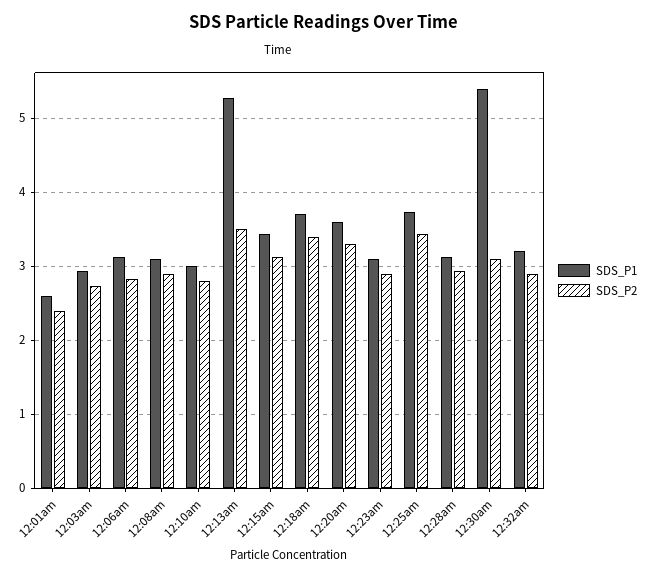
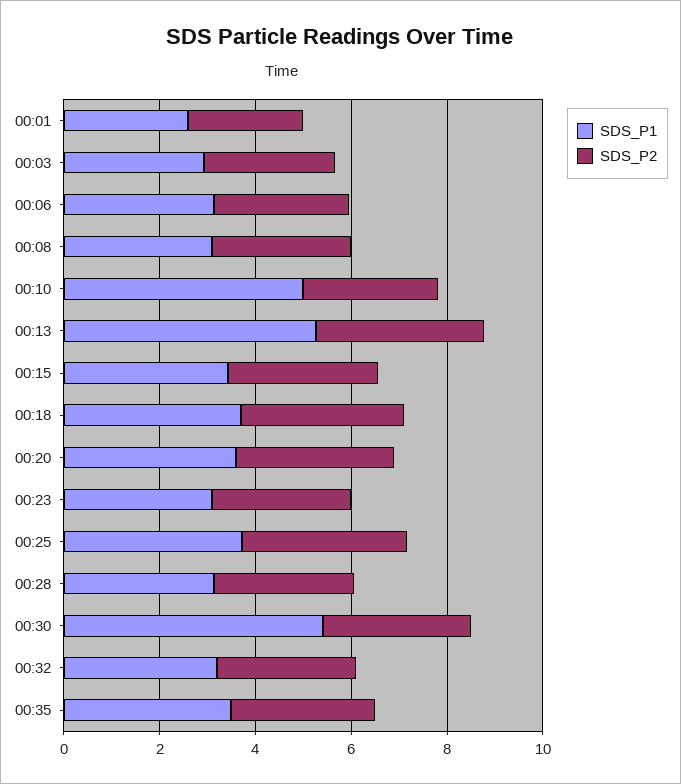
SDS_P1, 12:10am: 3 -> 5
SDS_P1, 00:35: none -> 3.5
SDS_P2, 00:35: none -> 3

